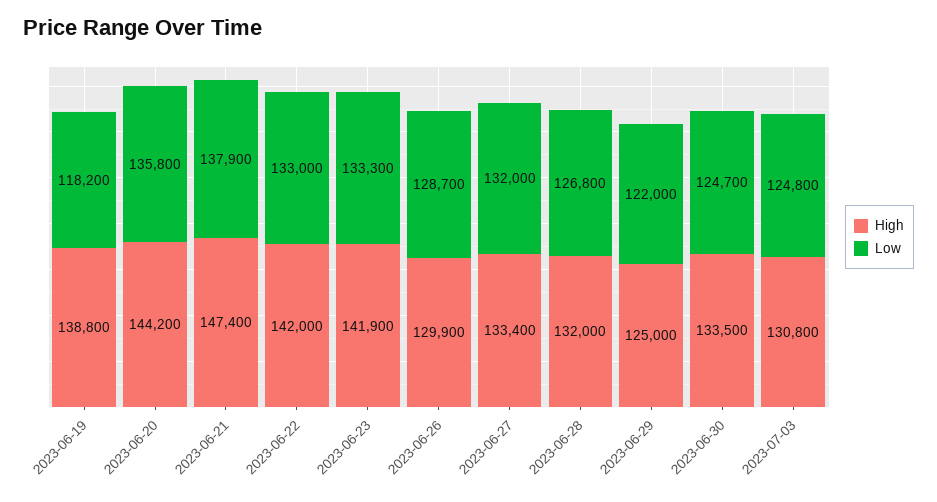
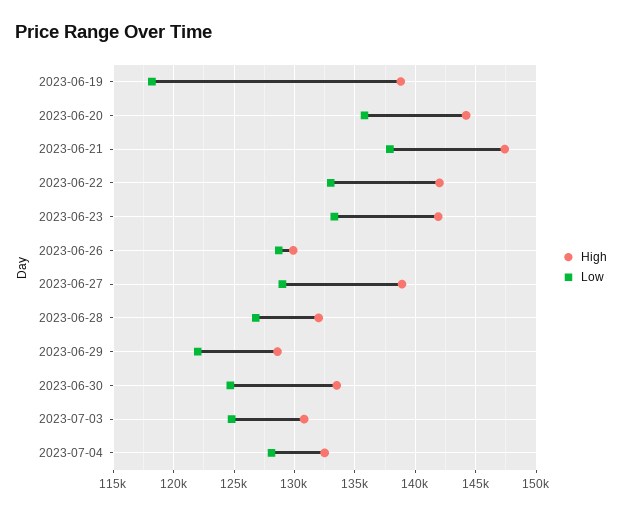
High, 2023-06-27: 133400 -> 139000
Low, 2023-06-27: 132000 -> 129000
High, 2023-06-29: 125000 -> 128500
High, 2023-07-04: none -> 132500
Low, 2023-07-04: none -> 128000

